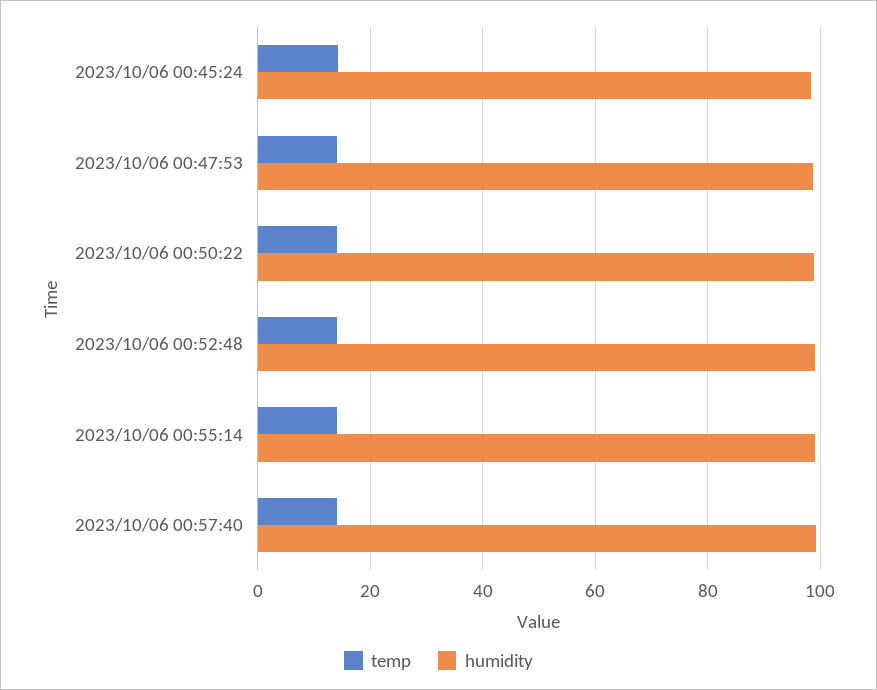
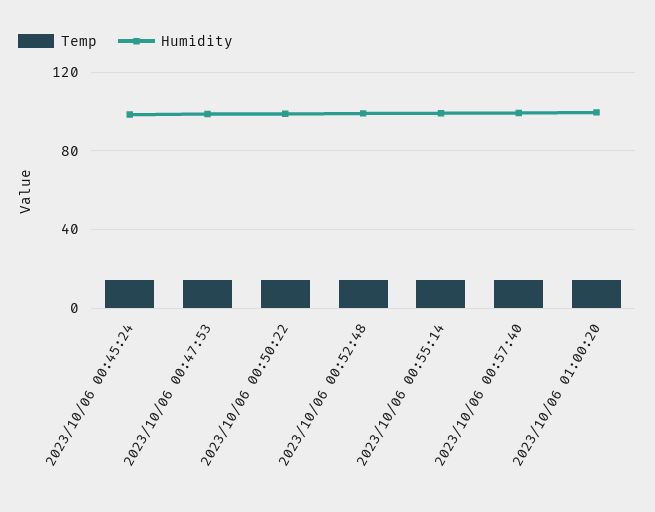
temp, 2023/10/06 01:00:20: none -> 15
humidity, 2023/10/06 01:00:20: none -> 100

